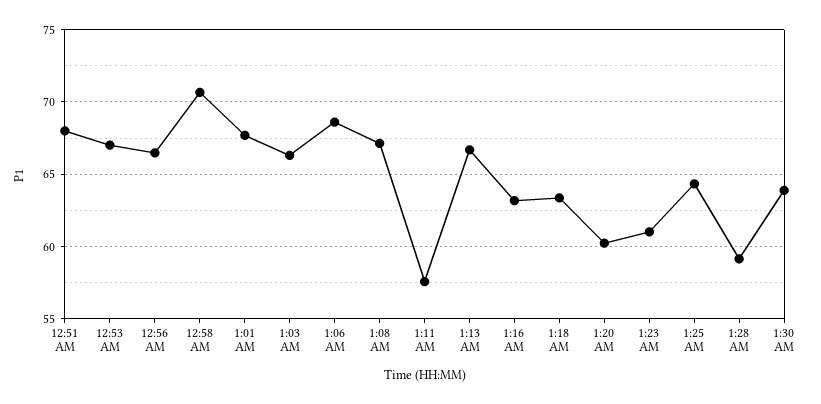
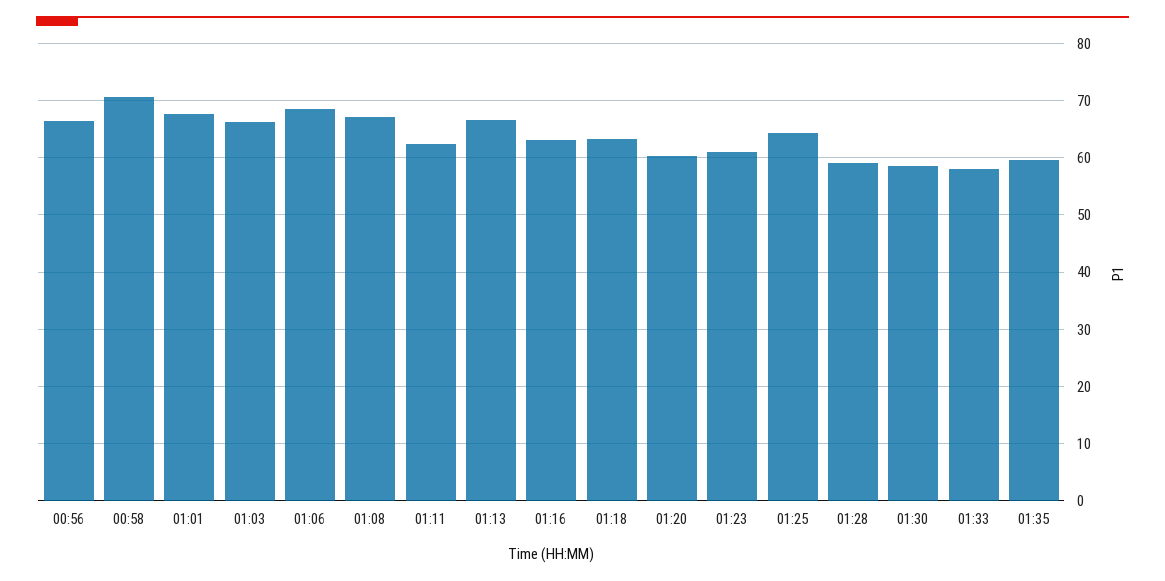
12:51 AM: 68 -> none
12:53 AM: 67 -> none
1:11 AM: 57.5 -> 62
1:30 AM: 64 -> 58
01:33: none -> 58
01:35: none -> 60

